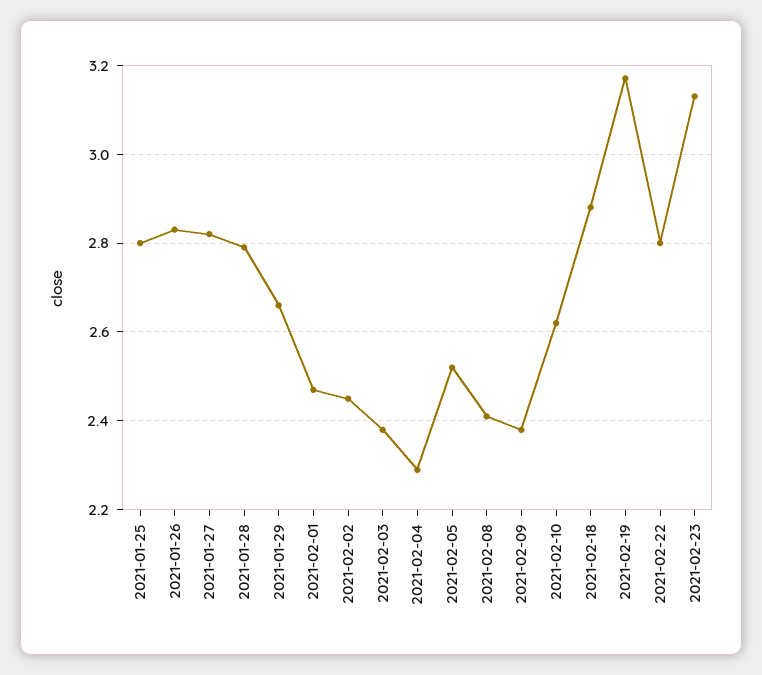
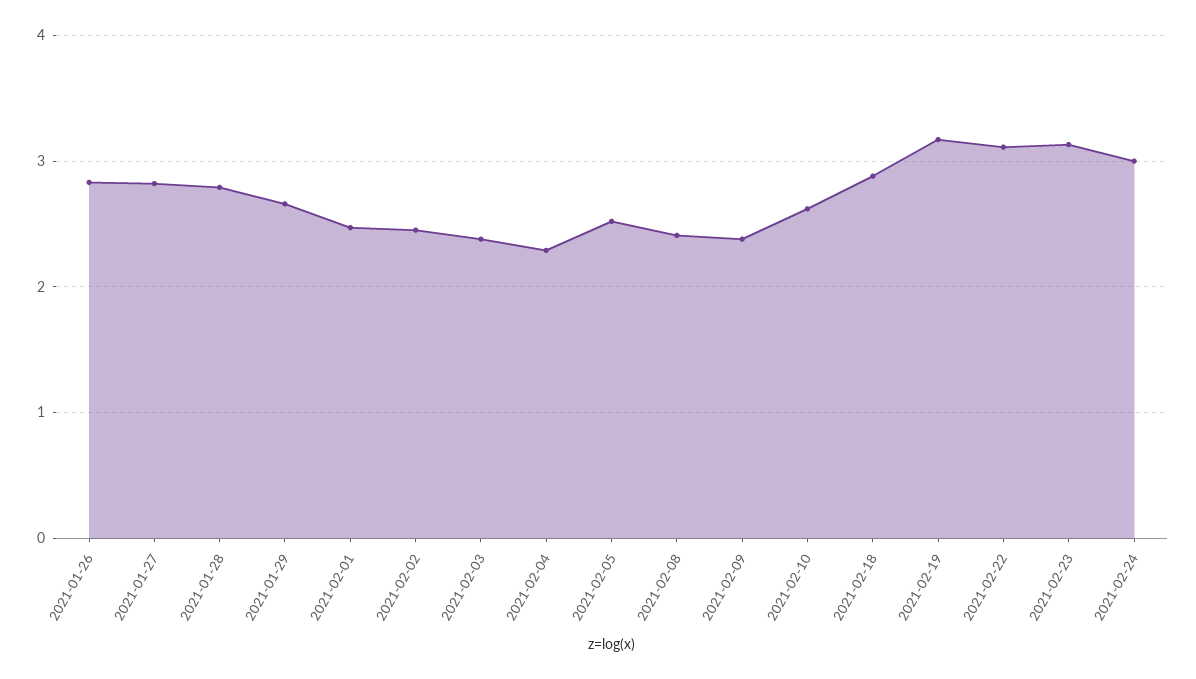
2021-01-25: 2.8 -> none
2021-02-22: 2.8 -> 3.1
2021-02-24: none -> 3

